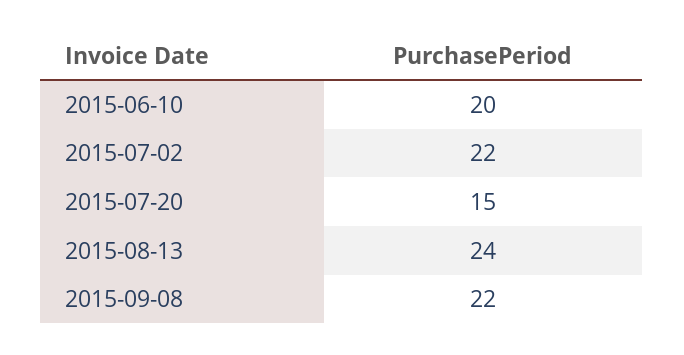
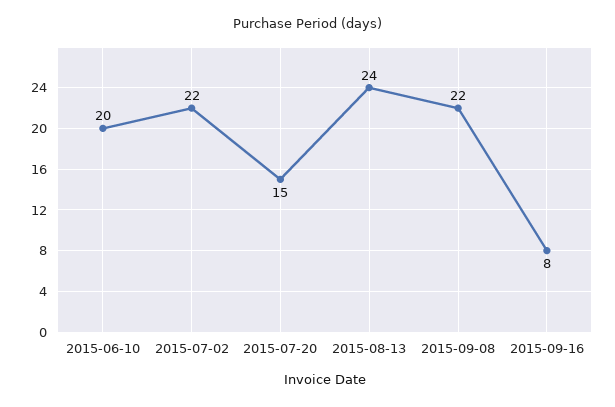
2015-09-16: none -> 8

